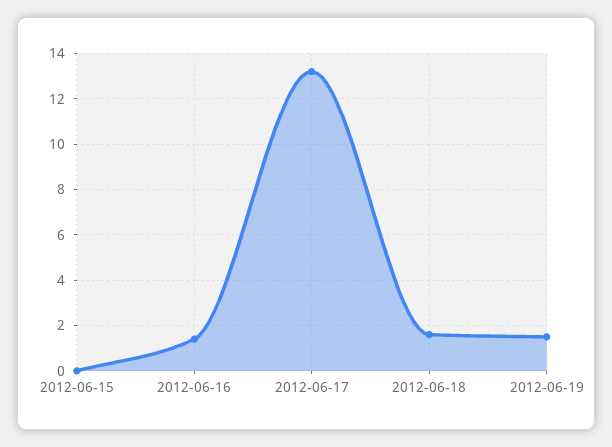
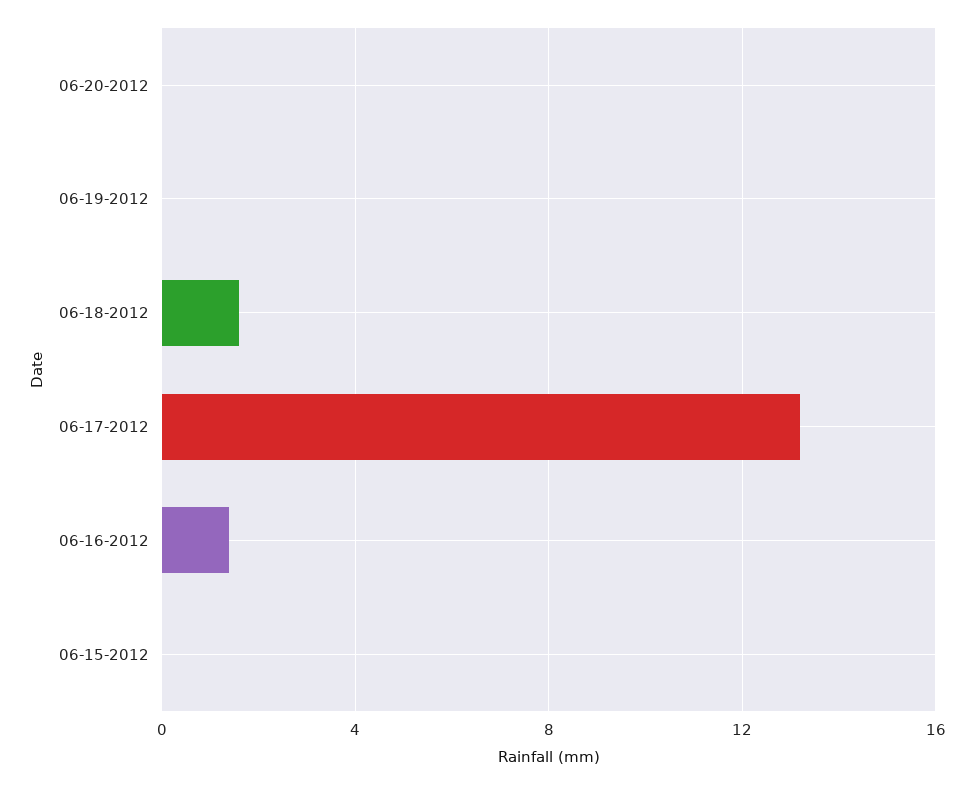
2012-06-19: 1.5 -> 0
06-20-2012: none -> 0

